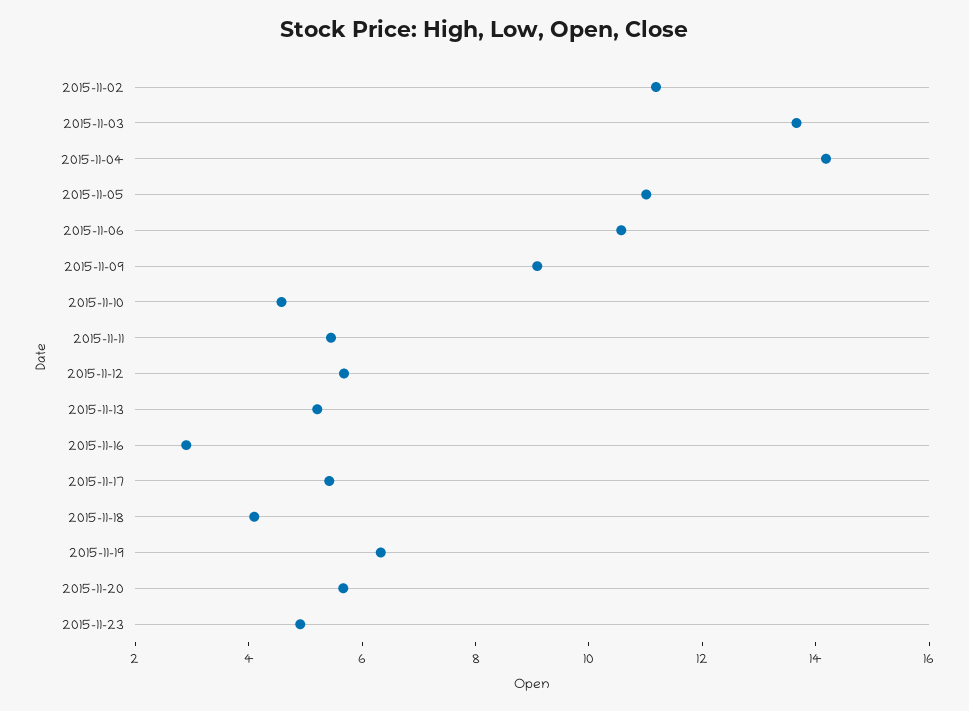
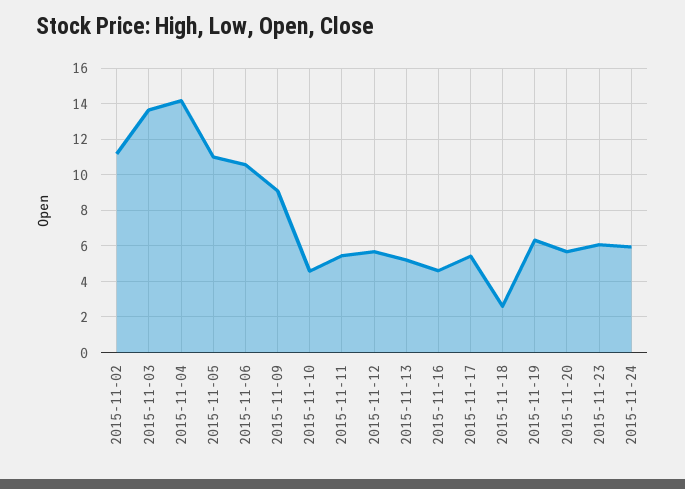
2015-11-16: 3 -> 4.5
2015-11-18: 4 -> 2.5
2015-11-23: 5 -> 6
2015-11-24: none -> 6

